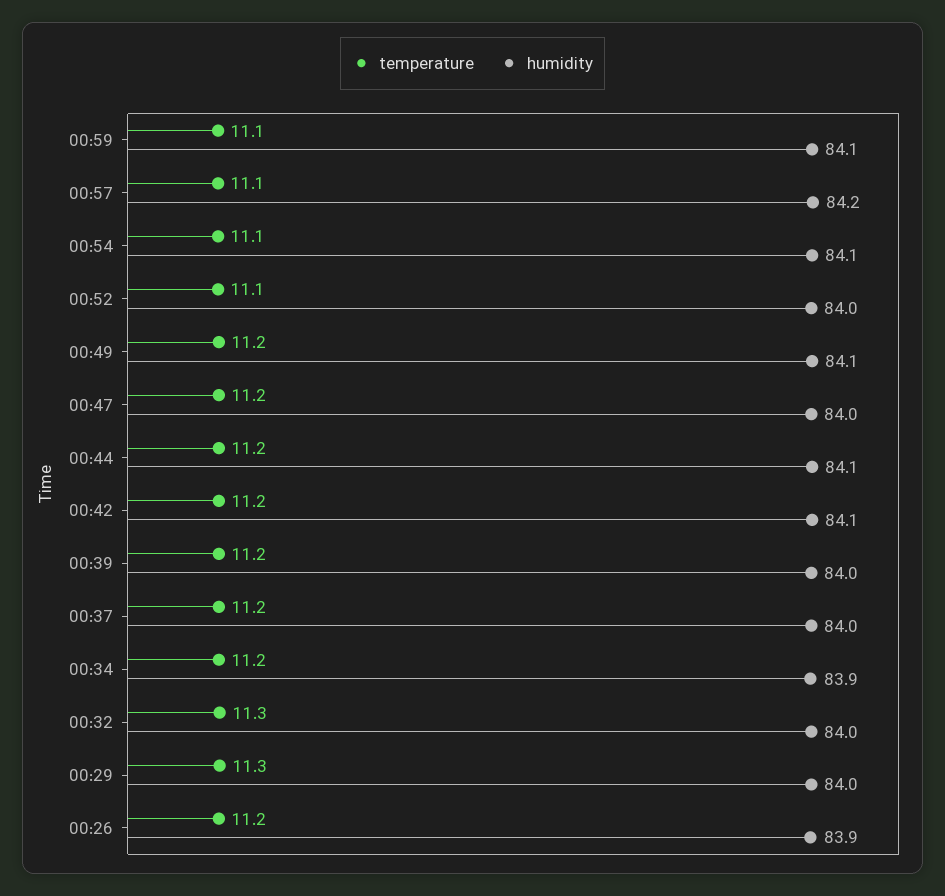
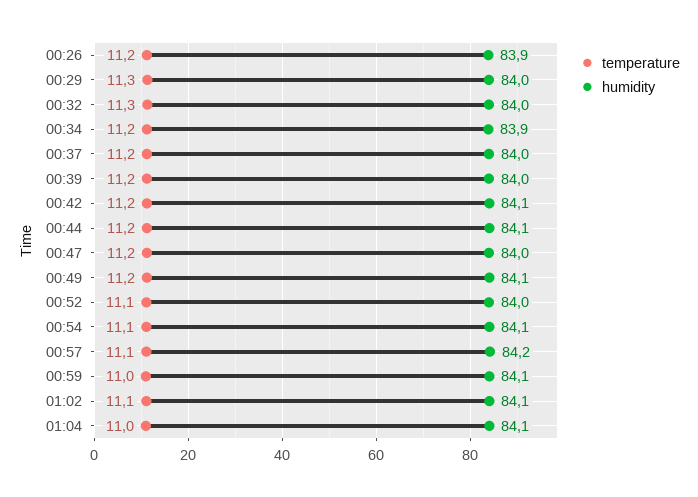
temperature, 00:59: 11.1 -> 11
temperature, 01:02: none -> 11.1
humidity, 01:02: none -> 84.1
temperature, 01:04: none -> 11
humidity, 01:04: none -> 84.1

